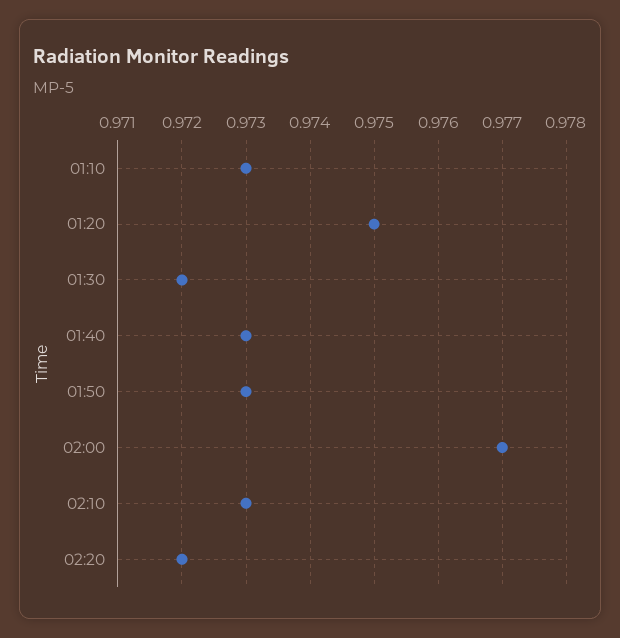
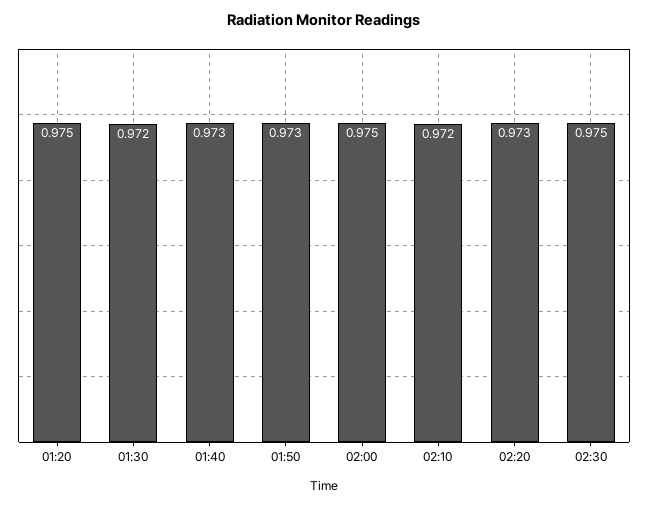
01:10: 0.973 -> none
02:00: 0.977 -> 0.975
02:10: 0.973 -> 0.972
02:20: 0.972 -> 0.973
02:30: none -> 0.975

